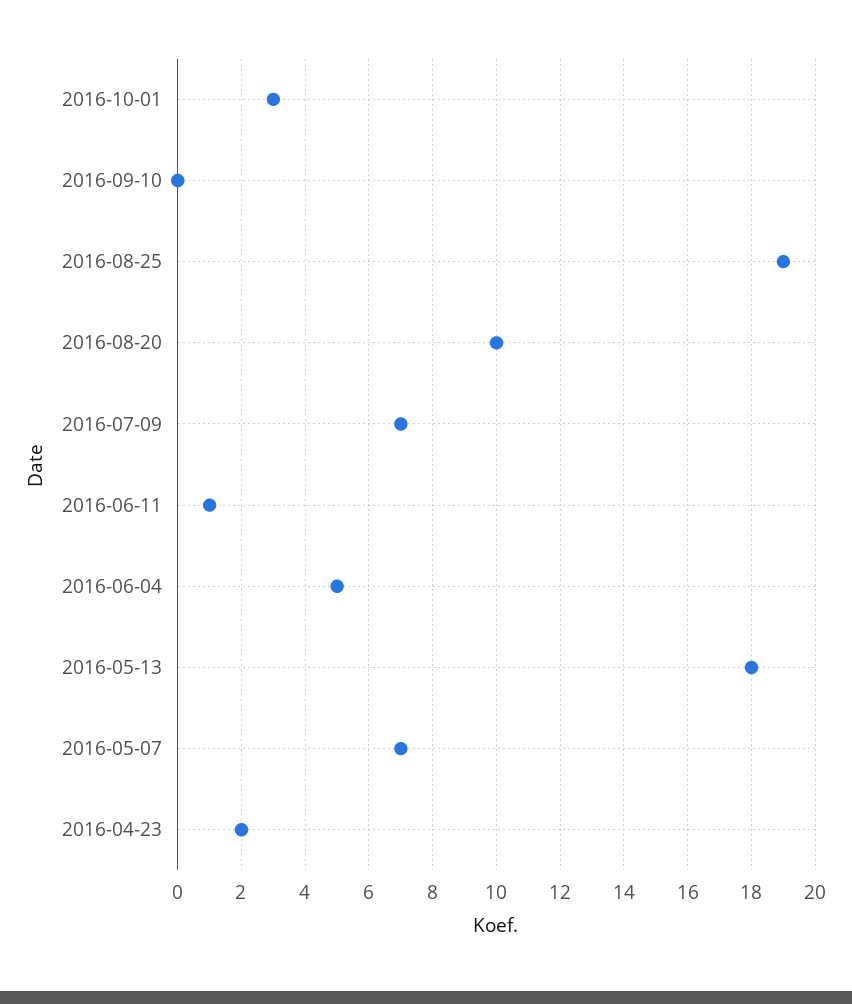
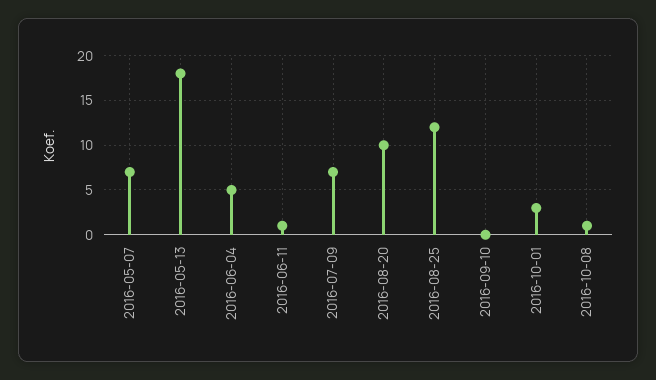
2016-08-25: 19 -> 12
2016-04-23: 2 -> none
2016-10-08: none -> 1

